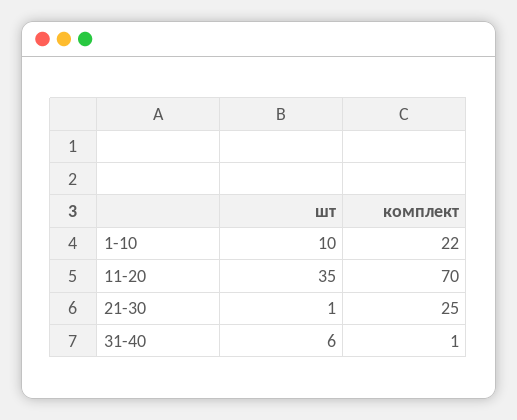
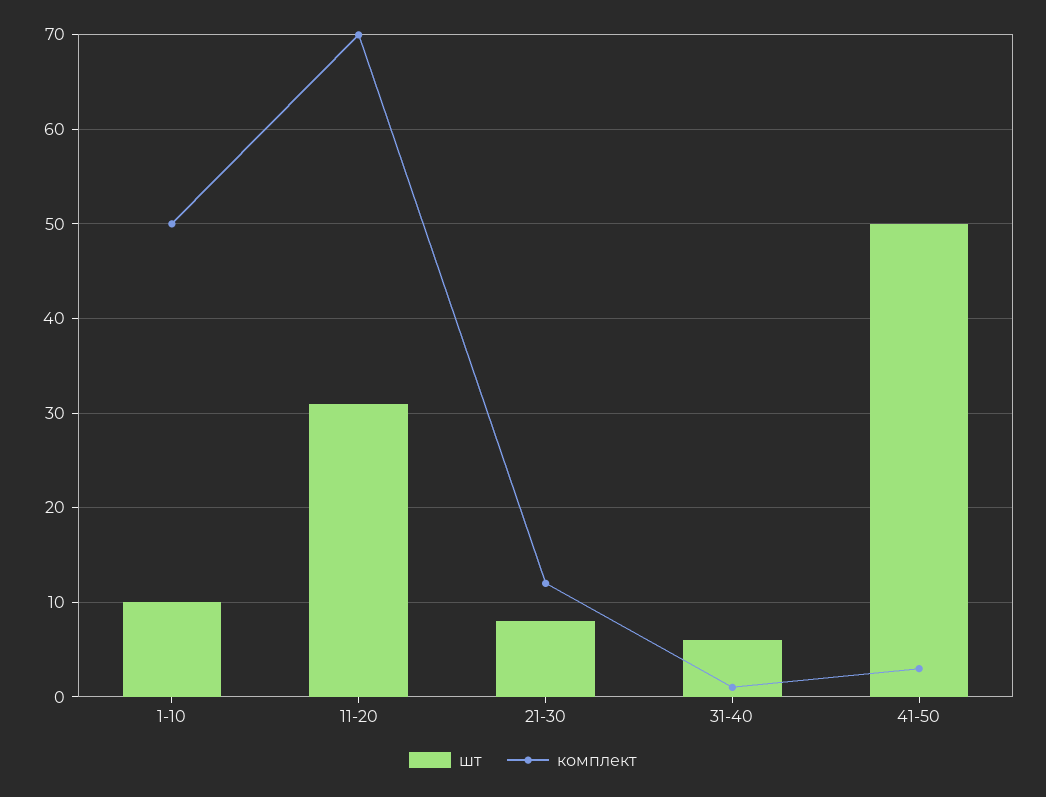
комплект, 1-10: 22 -> 50
шт, 11-20: 35 -> 31
шт, 21-30: 1 -> 8
комплект, 21-30: 25 -> 12
шт, 41-50: none -> 50
комплект, 41-50: none -> 3

